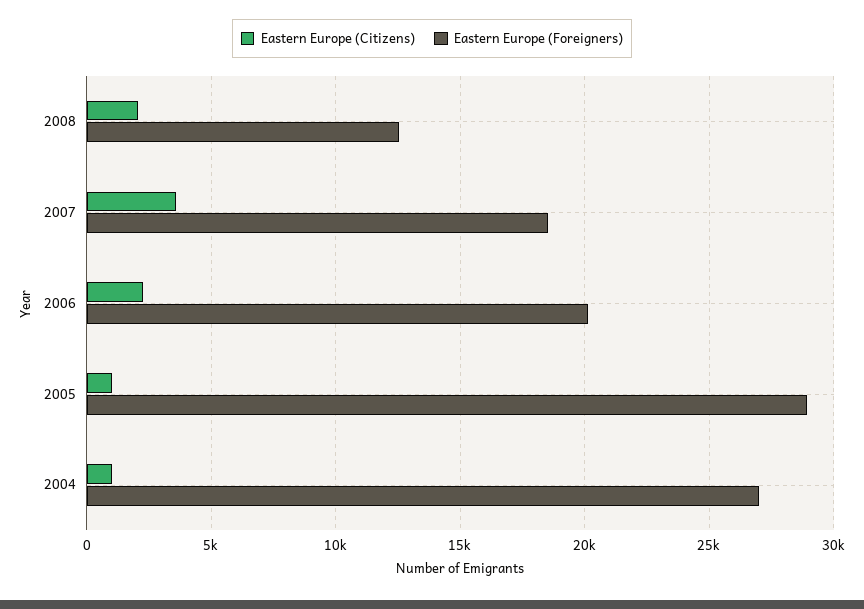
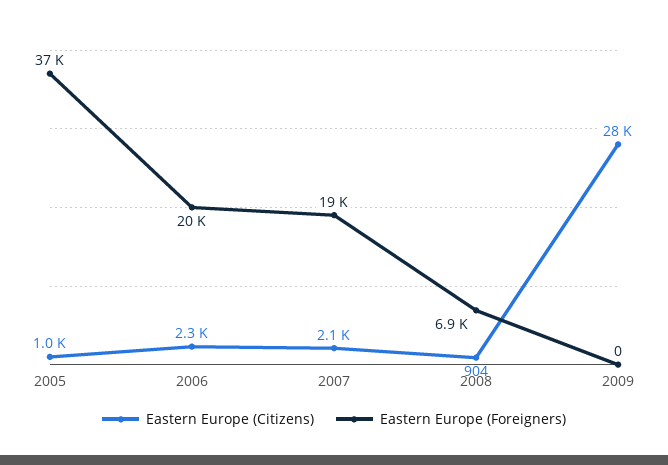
Eastern Europe (Citizens), 2008: 2000 -> 904
Eastern Europe (Foreigners), 2008: 12500 -> 6900
Eastern Europe (Citizens), 2007: 3500 -> 2100
Eastern Europe (Foreigners), 2005: 29000 -> 37000
Eastern Europe (Citizens), 2004: 1000 -> none
Eastern Europe (Foreigners), 2004: 27000 -> none
Eastern Europe (Citizens), 2009: none -> 28000
Eastern Europe (Foreigners), 2009: none -> 0

